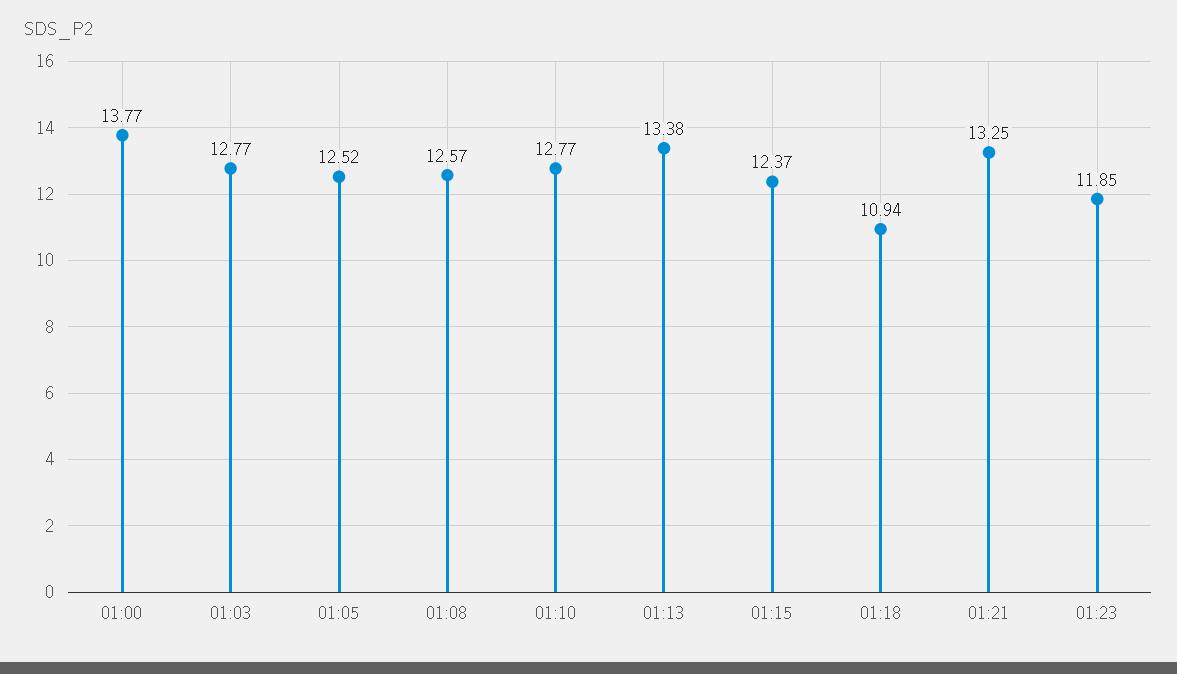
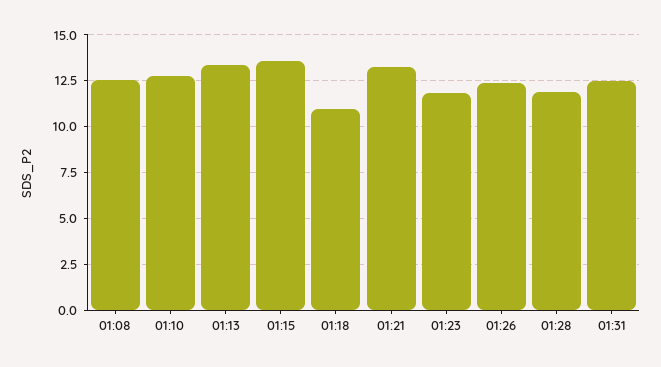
01:00: 13.77 -> none
01:03: 12.77 -> none
01:05: 12.52 -> none
01:15: 12.37 -> 13.5
01:26: none -> 12.5
01:28: none -> 12
01:31: none -> 12.5

